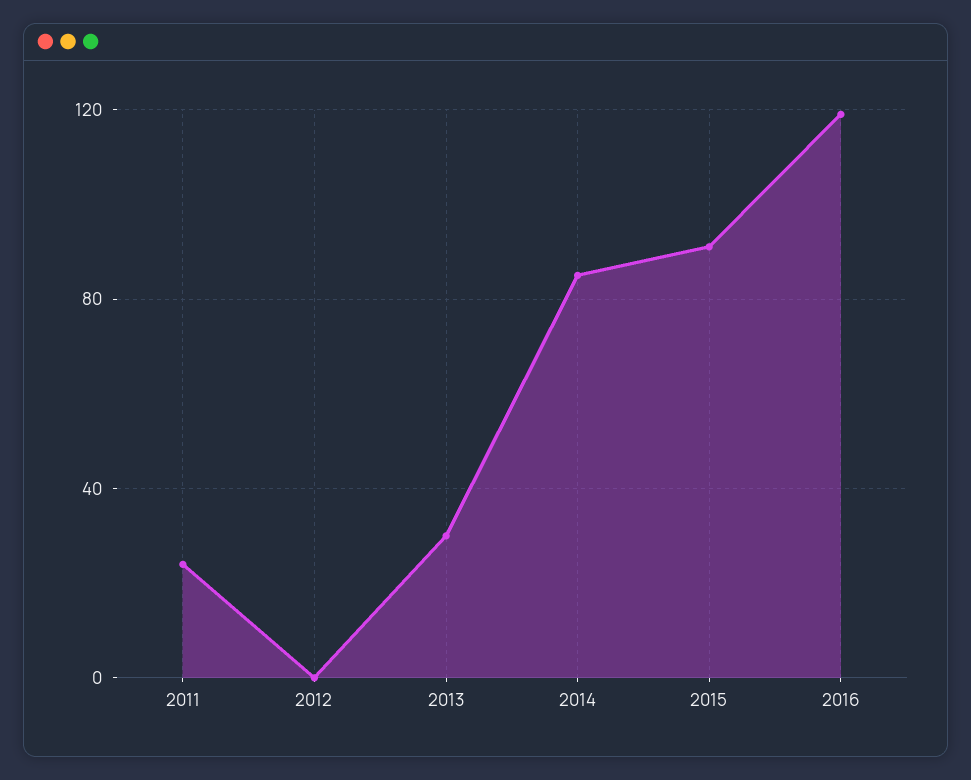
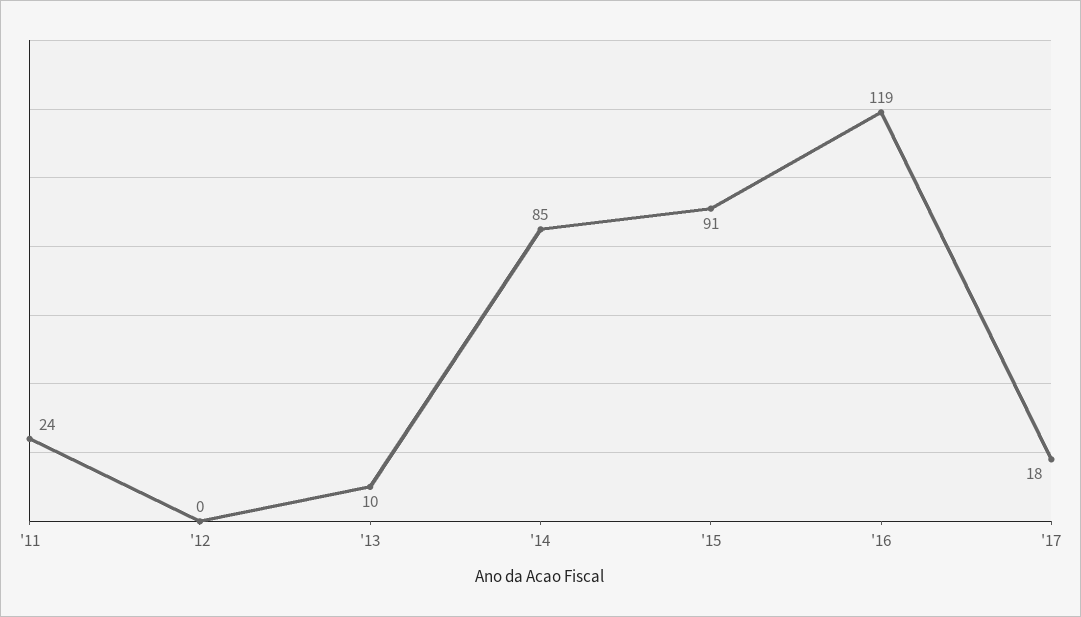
2013: 30 -> 10
'17: none -> 18

